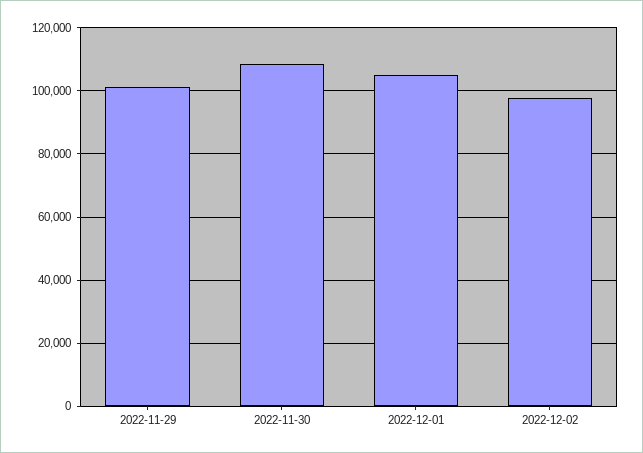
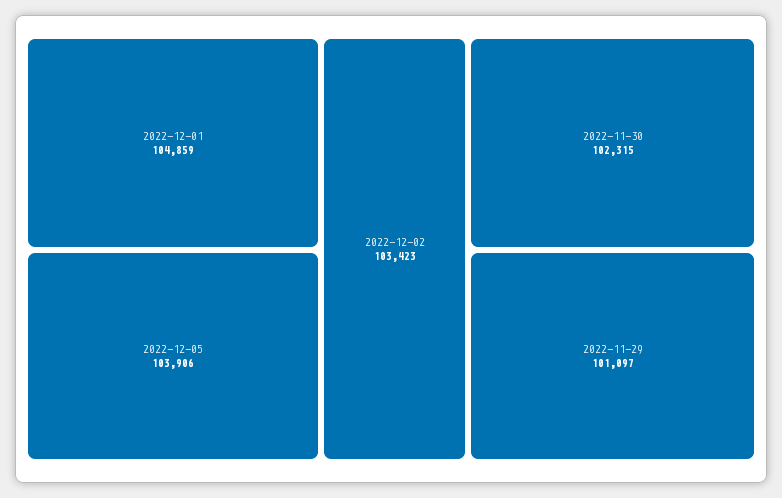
2022-11-30: 108000 -> 102315
2022-12-02: 98000 -> 103423
2022-12-05: none -> 103906

